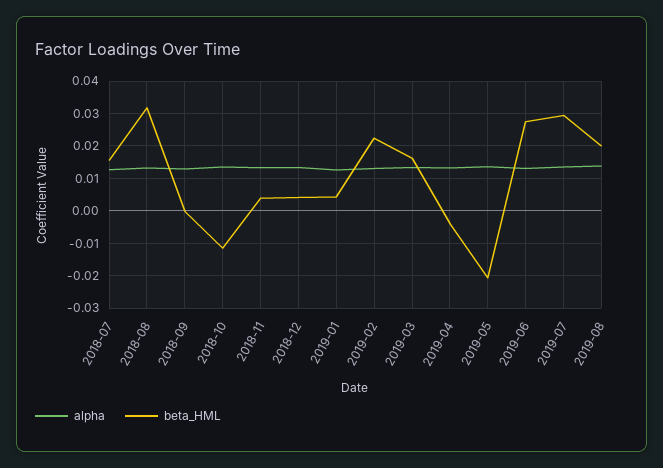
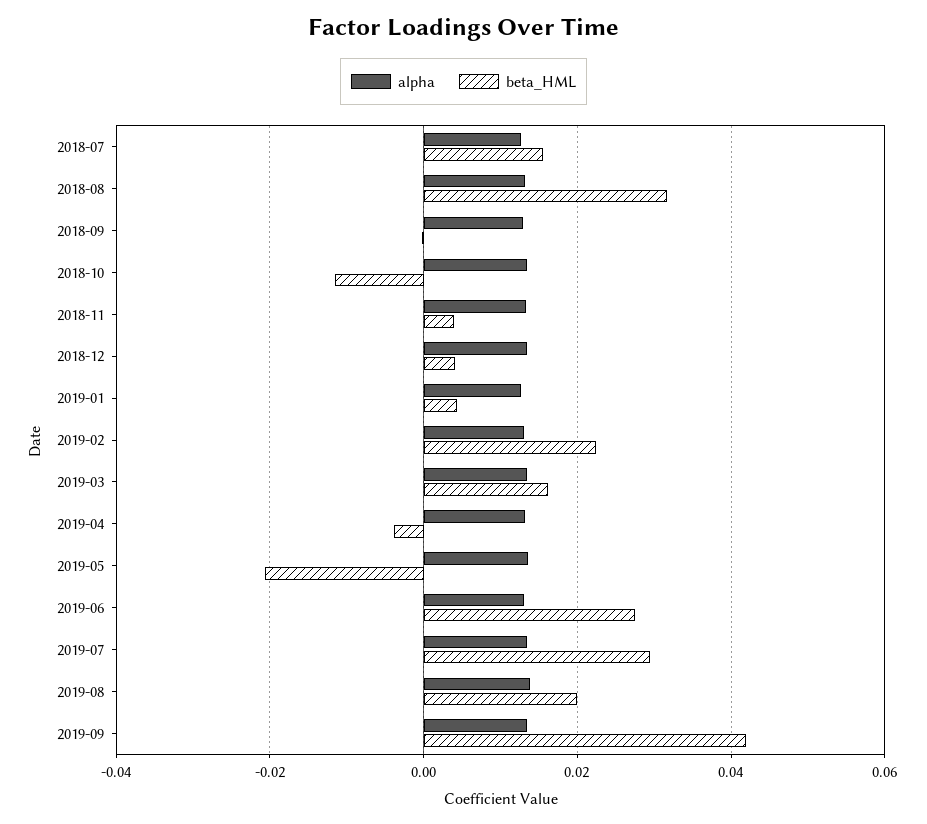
alpha, 2019-09: none -> 0.014
beta_HML, 2019-09: none -> 0.042

